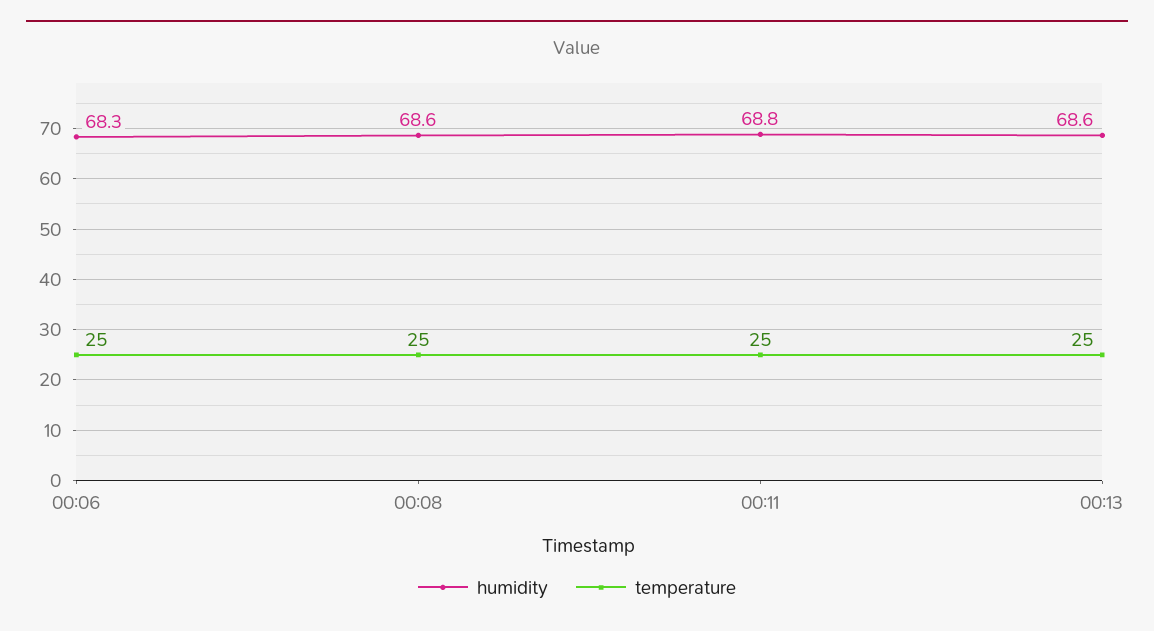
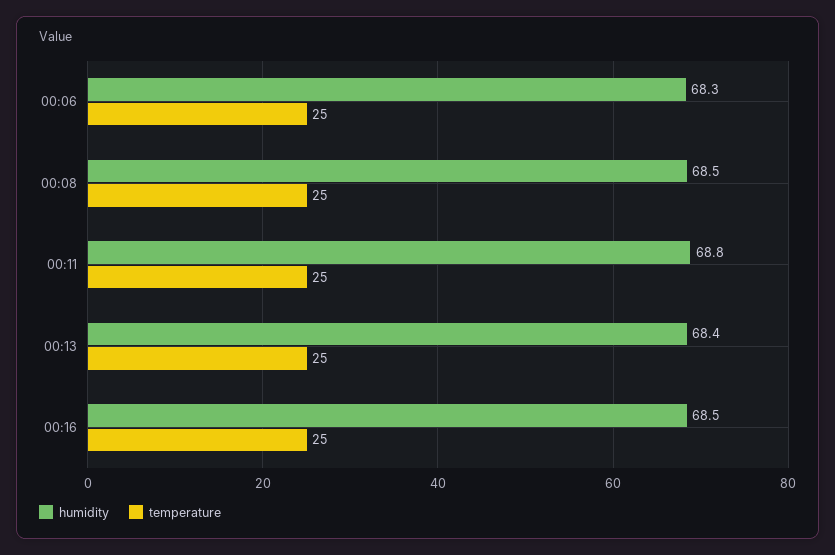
humidity, 00:08: 68.6 -> 68.5
humidity, 00:13: 68.6 -> 68.4
humidity, 00:16: none -> 68.5
temperature, 00:16: none -> 25

